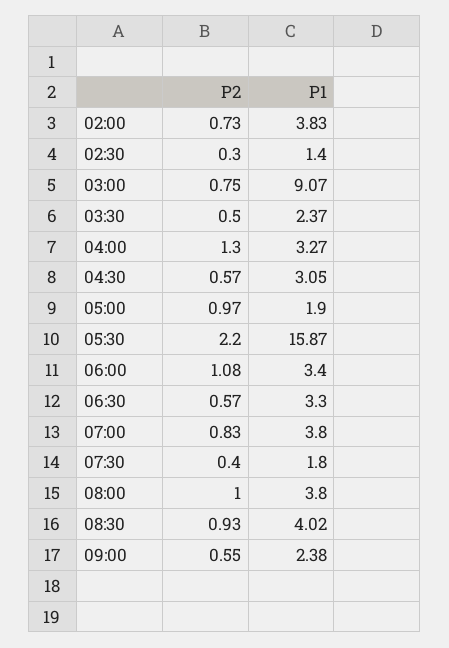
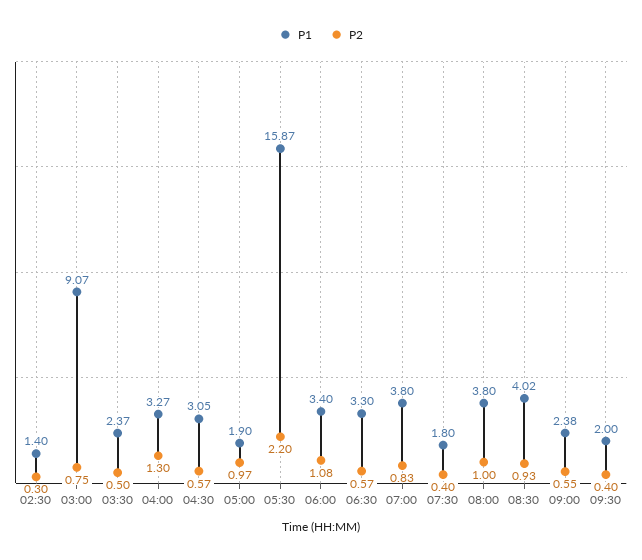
P2, 02:00: 0.73 -> none
P1, 02:00: 3.83 -> none
P1, 09:30: none -> 2
P2, 09:30: none -> 0.4

